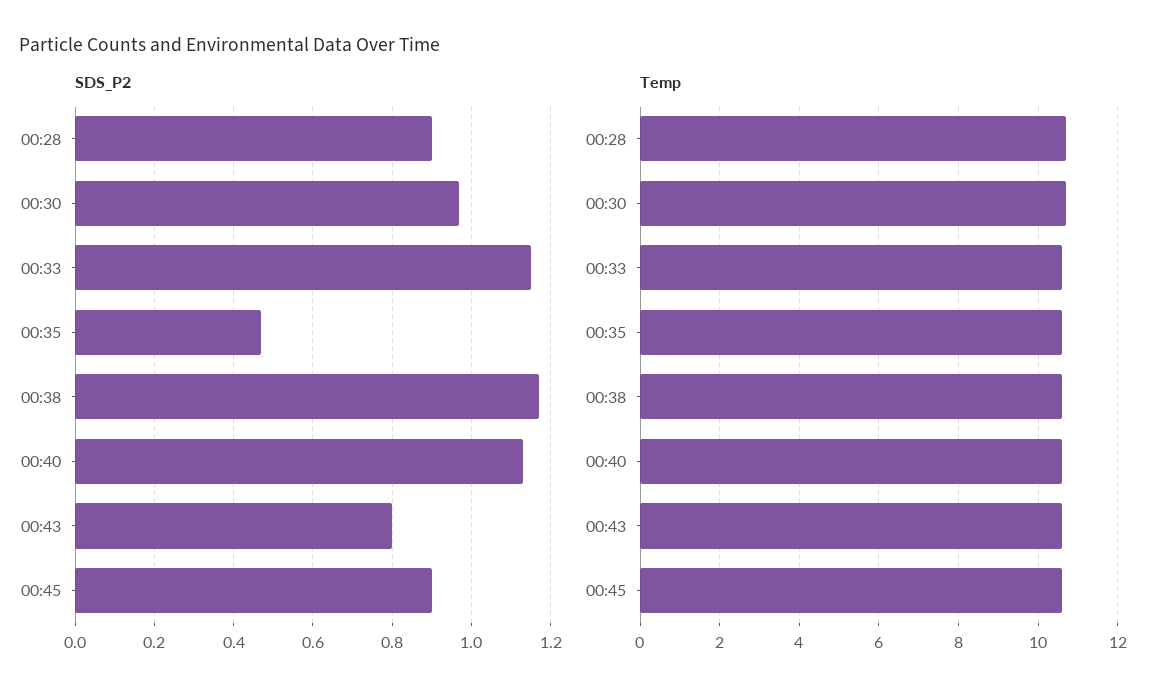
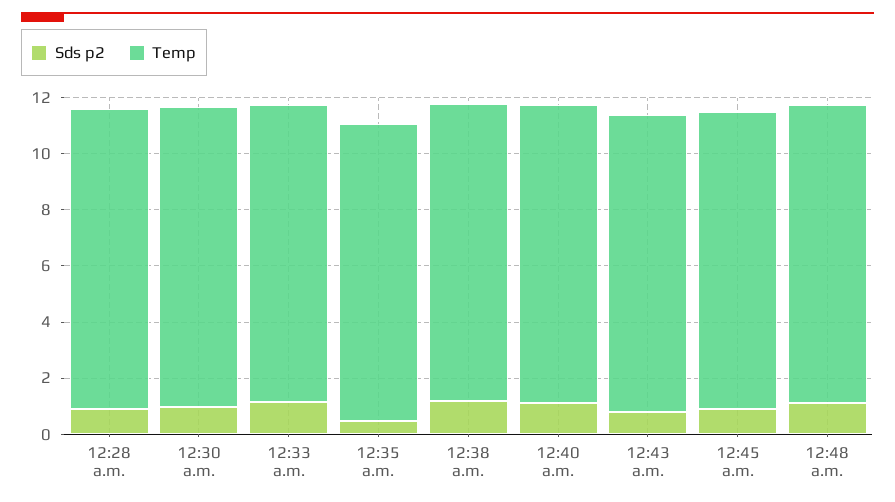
SDS_P2, 12:48 a.m.: none -> 1
Temp, 12:48 a.m.: none -> 10.5

